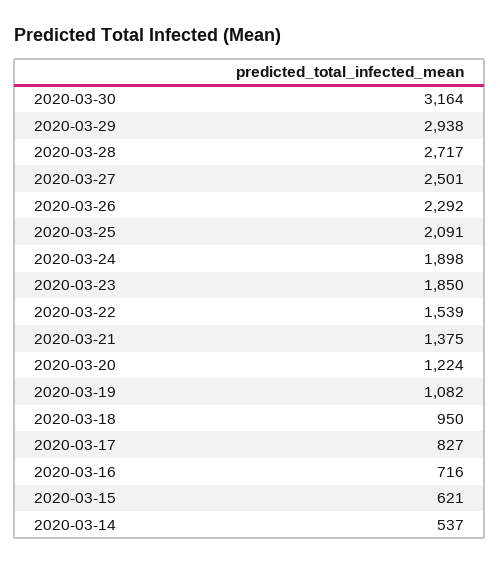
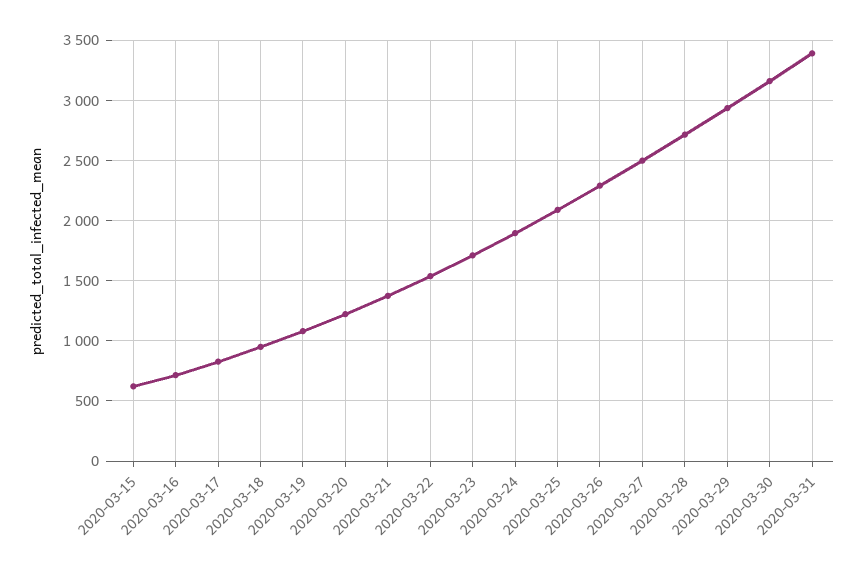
2020-03-23: 1850 -> 1700
2020-03-14: 537 -> none
2020-03-31: none -> 3400

